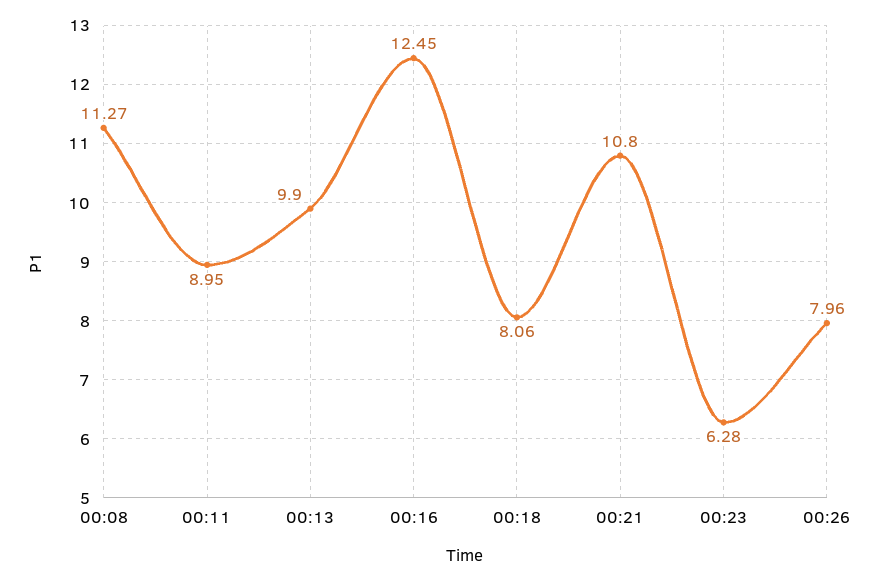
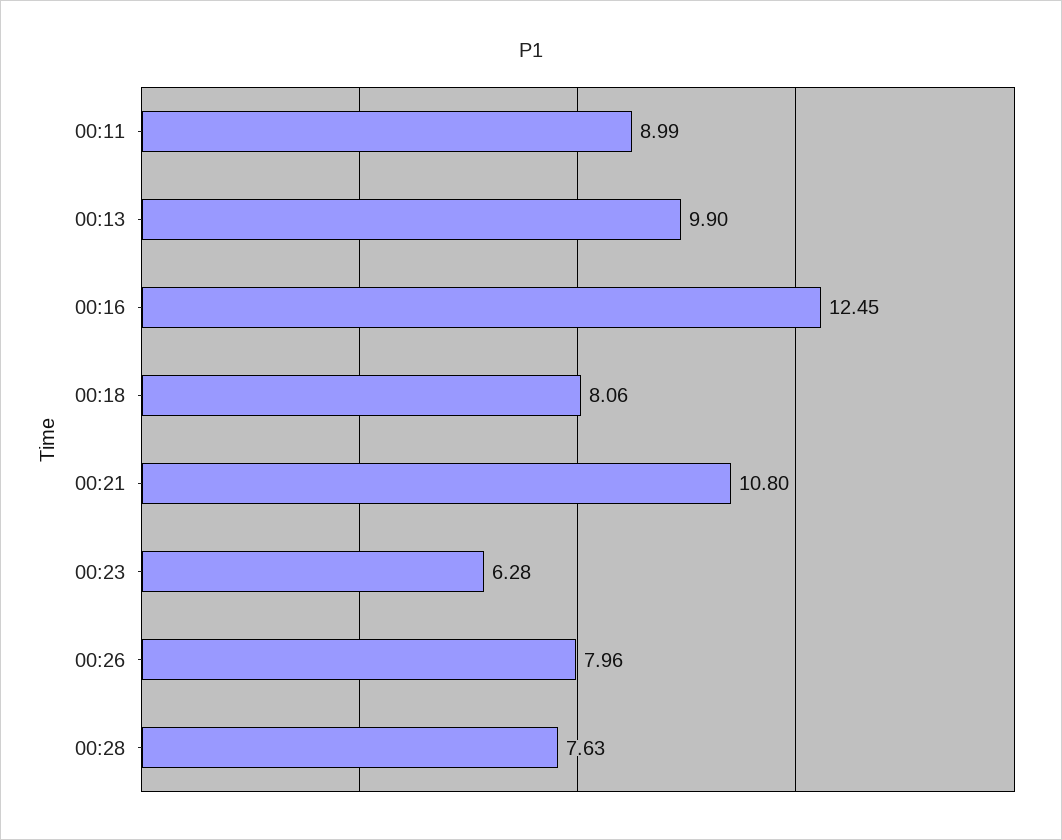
00:08: 11.27 -> none
00:11: 8.95 -> 8.99
00:28: none -> 7.63

